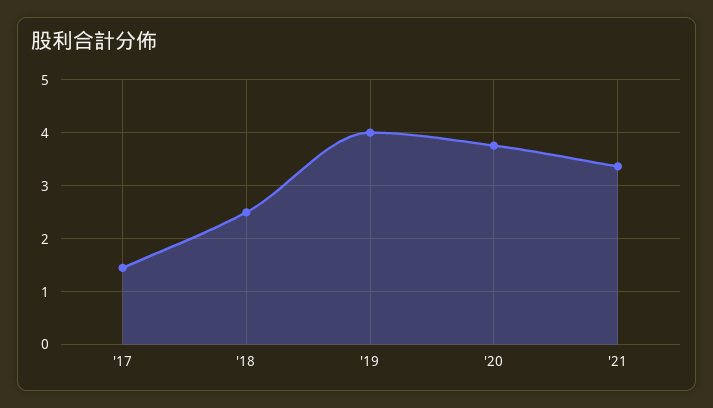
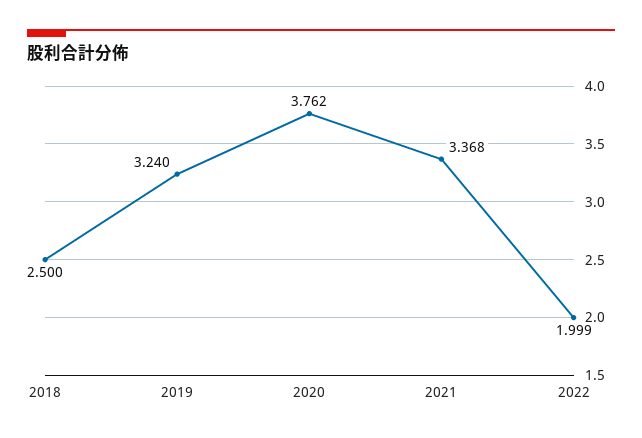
'17: 1.4 -> none
'19: 4 -> 3.24
2022: none -> 1.999

